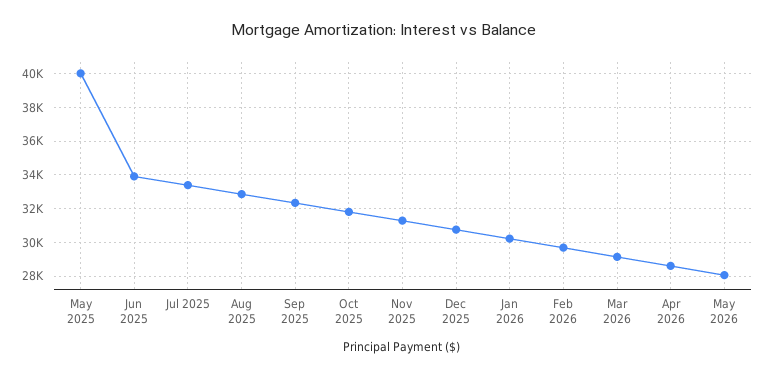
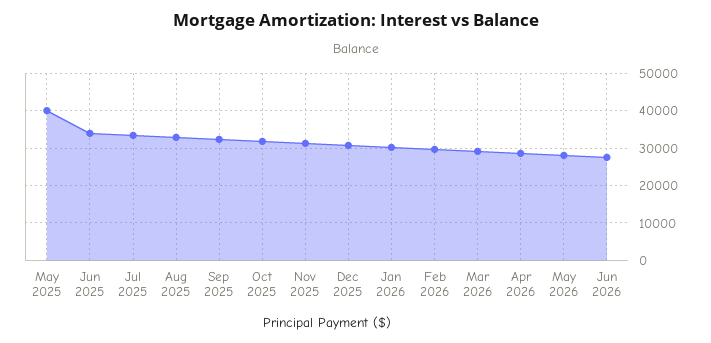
Jun 2026: none -> 28000

